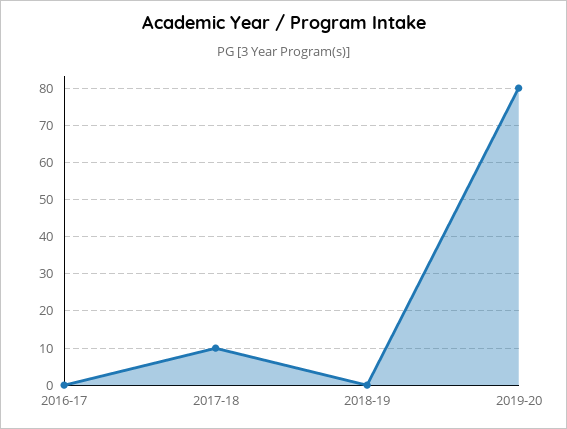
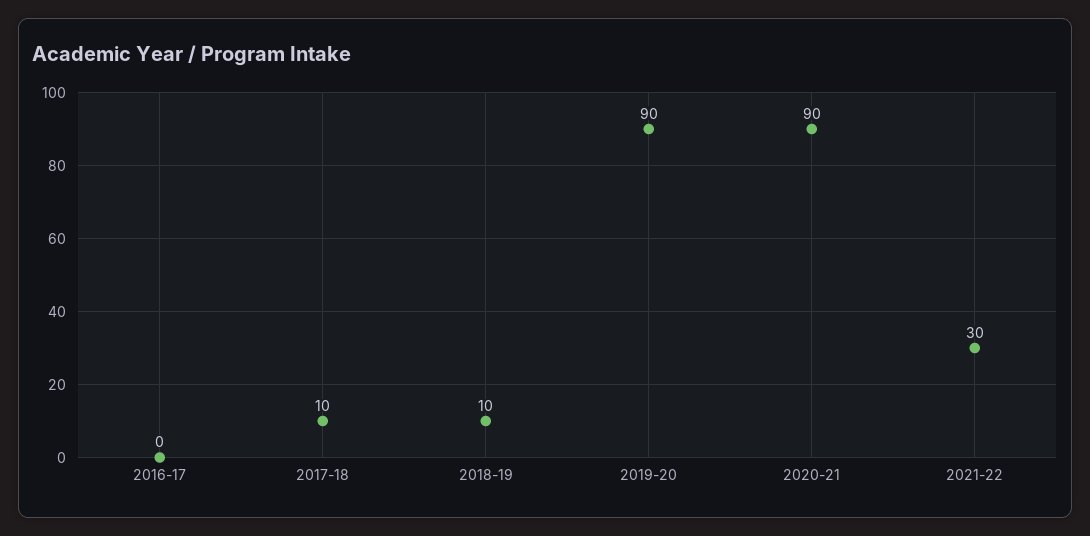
2018-19: 0 -> 10
2019-20: 80 -> 90
2020-21: none -> 90
2021-22: none -> 30

